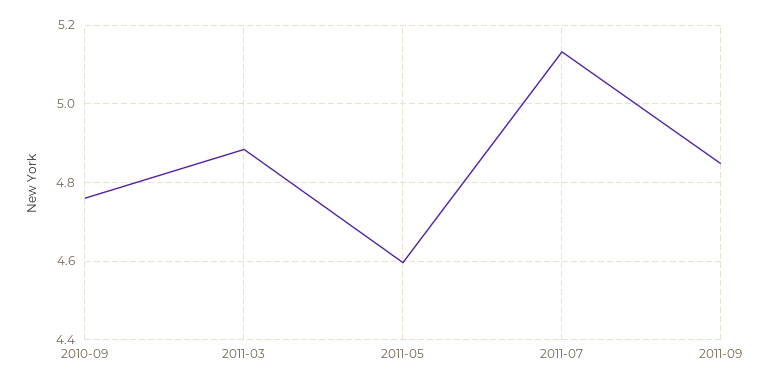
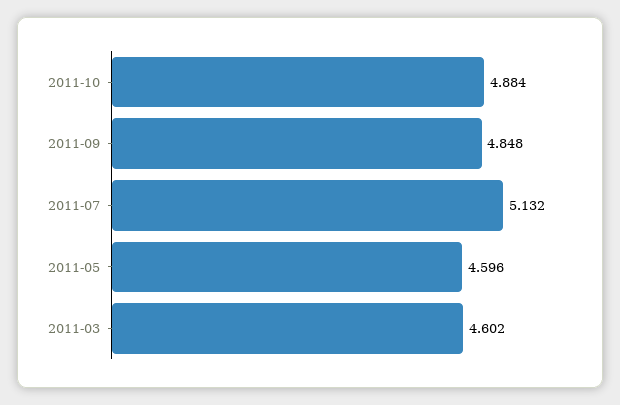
2010-09: 4.76 -> none
2011-03: 4.88 -> 4.602
2011-10: none -> 4.884

